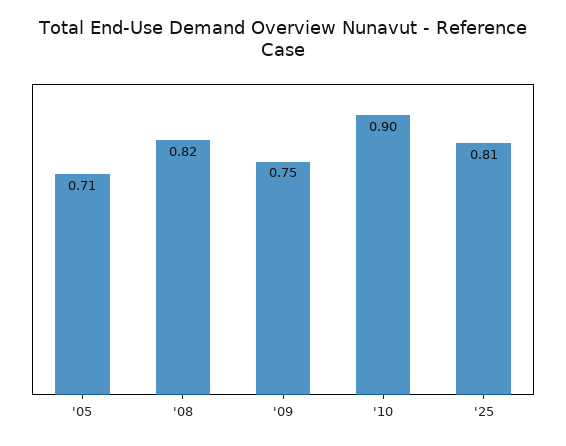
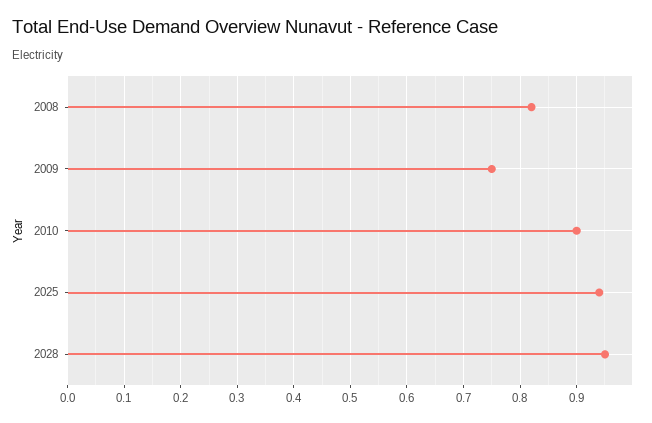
'05: 0.71 -> none
'25: 0.81 -> 0.95
2028: none -> 0.95

